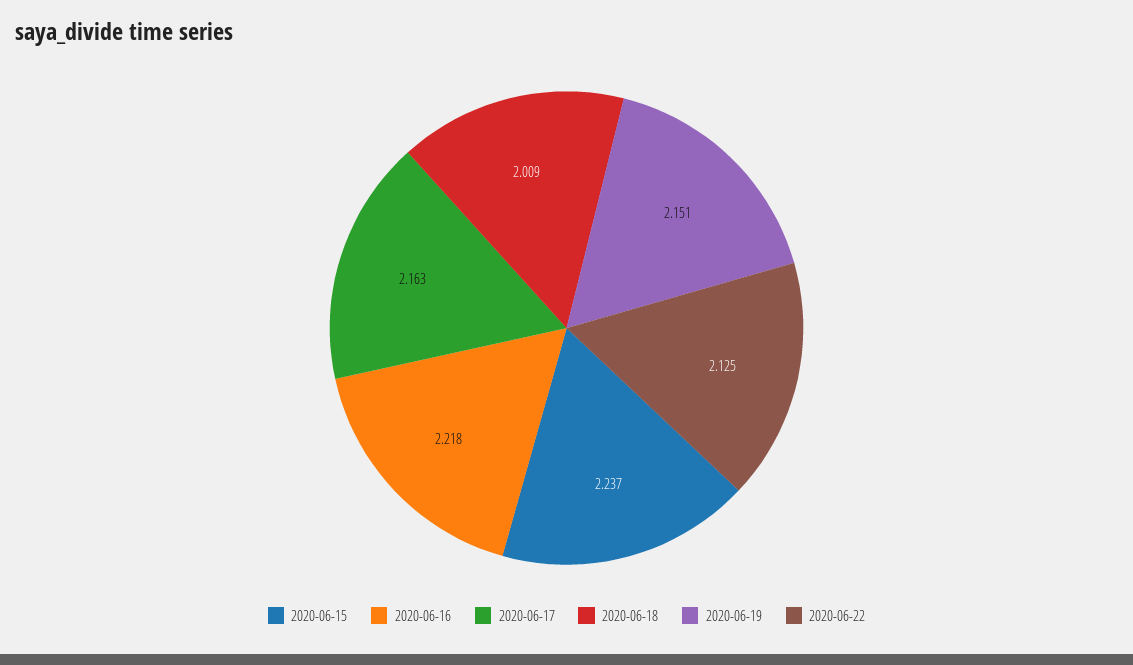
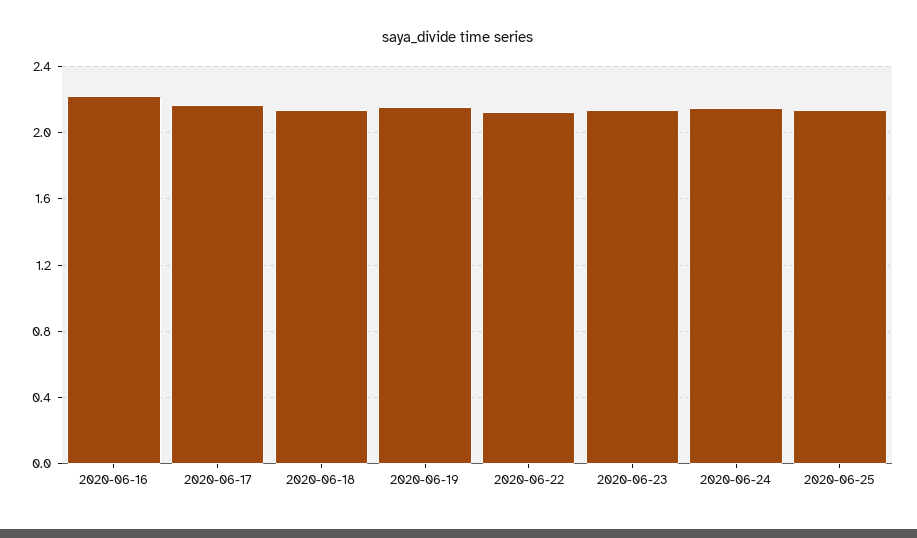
2020-06-15: 2.237 -> none
2020-06-18: 2.009 -> 2.15
2020-06-23: none -> 2.15
2020-06-24: none -> 2.15
2020-06-25: none -> 2.15

